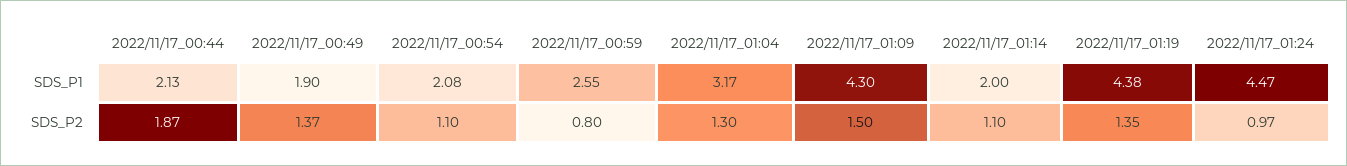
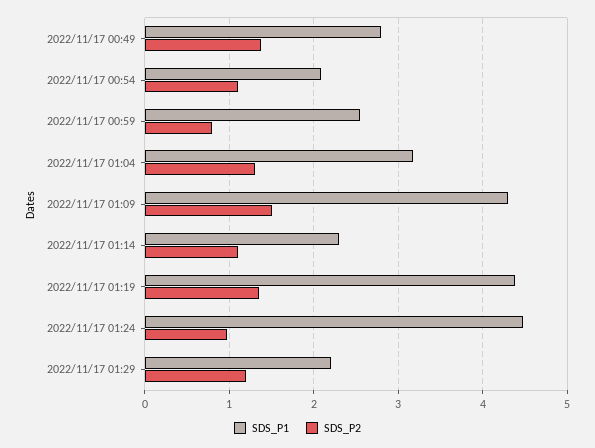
SDS_P1, 2022/11/17_00:44: 2.13 -> none
SDS_P1, 2022/11/17_00:49: 1.9 -> 2.8
SDS_P1, 2022/11/17_01:14: 2 -> 2.3
SDS_P2, 2022/11/17_00:44: 1.87 -> none
SDS_P1, 2022/11/17 01:29: none -> 2.2
SDS_P2, 2022/11/17 01:29: none -> 1.2

